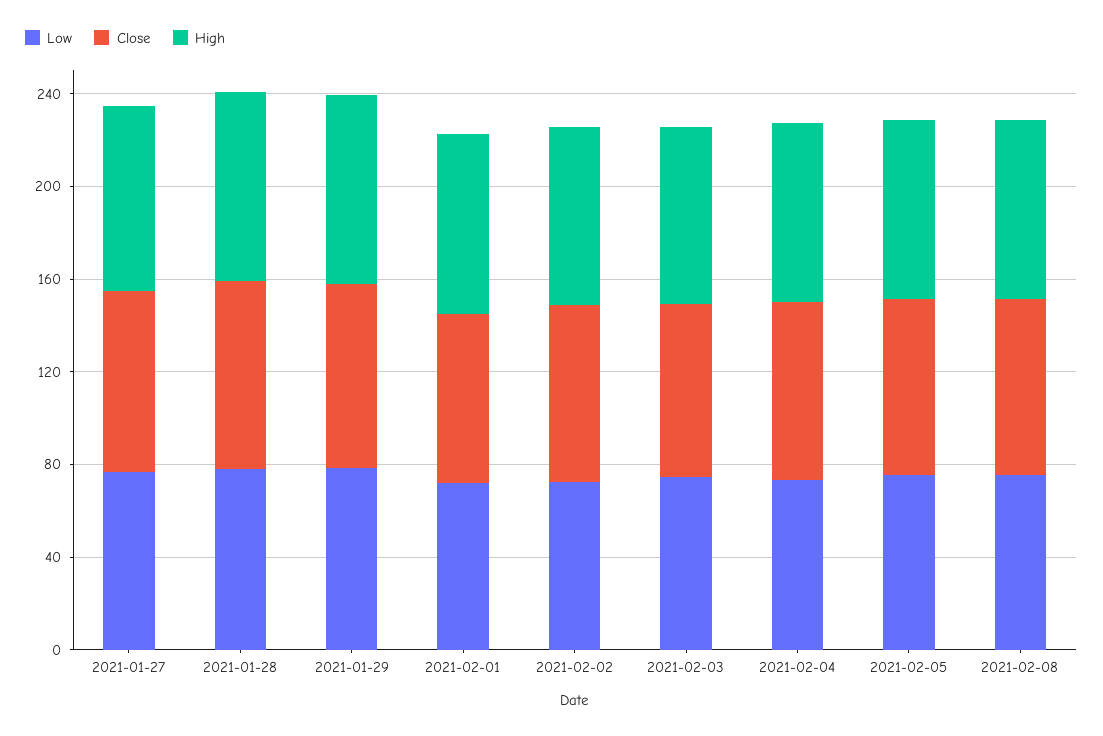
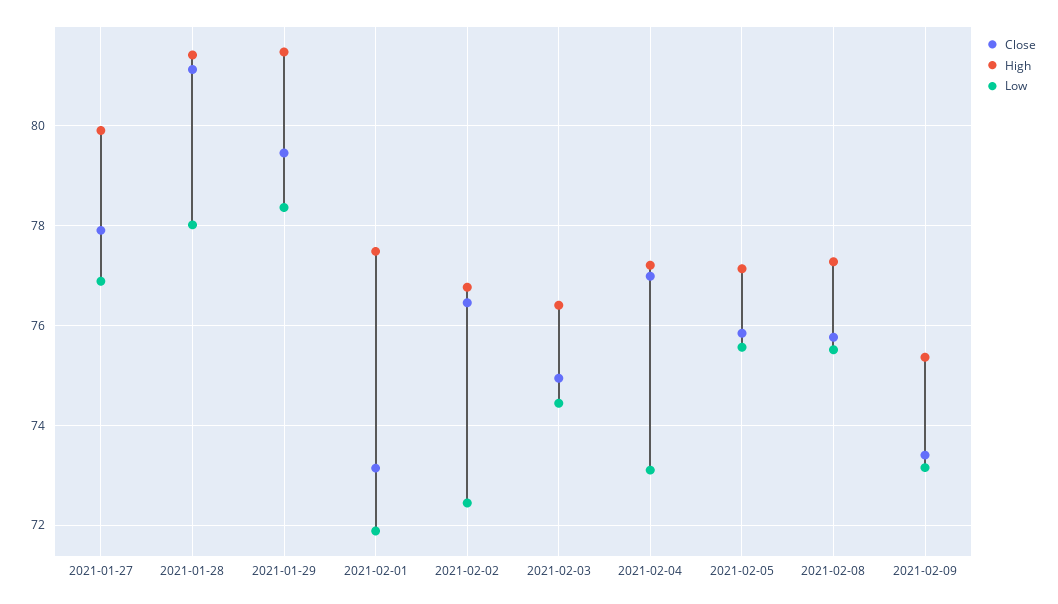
Close, 2021-02-09: none -> 73.4
High, 2021-02-09: none -> 75.4
Low, 2021-02-09: none -> 73.2

